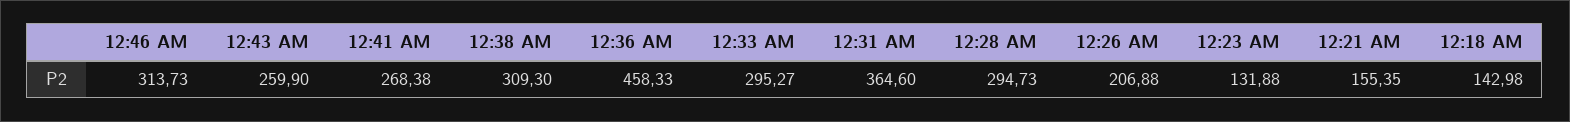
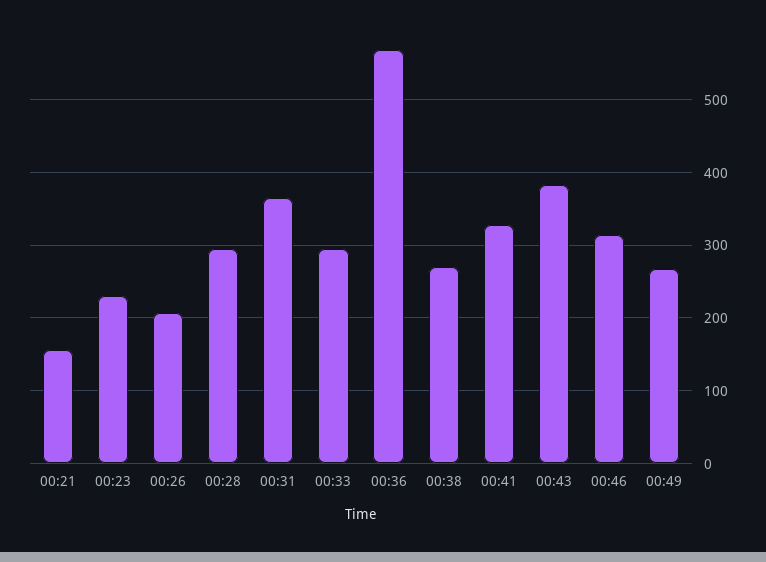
12:43 AM: 259.9 -> 380
12:41 AM: 268.38 -> 330
12:38 AM: 309.3 -> 270
12:36 AM: 458.33 -> 570
12:23 AM: 131.88 -> 230
12:18 AM: 142.98 -> none
00:49: none -> 270

